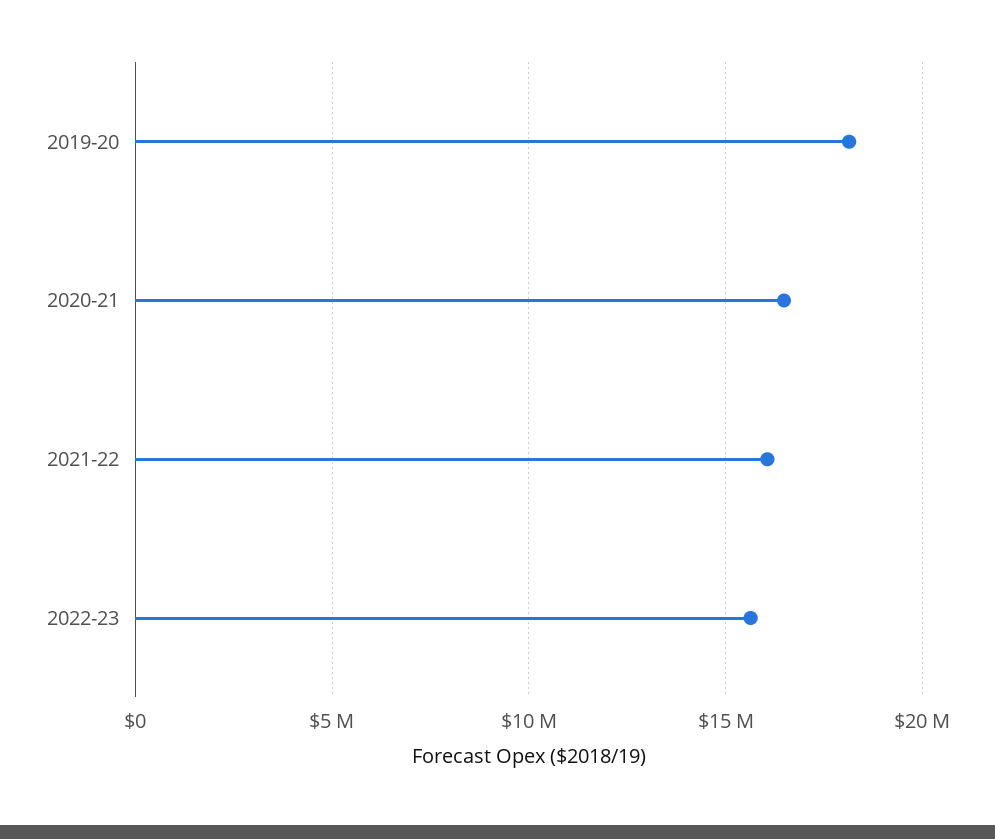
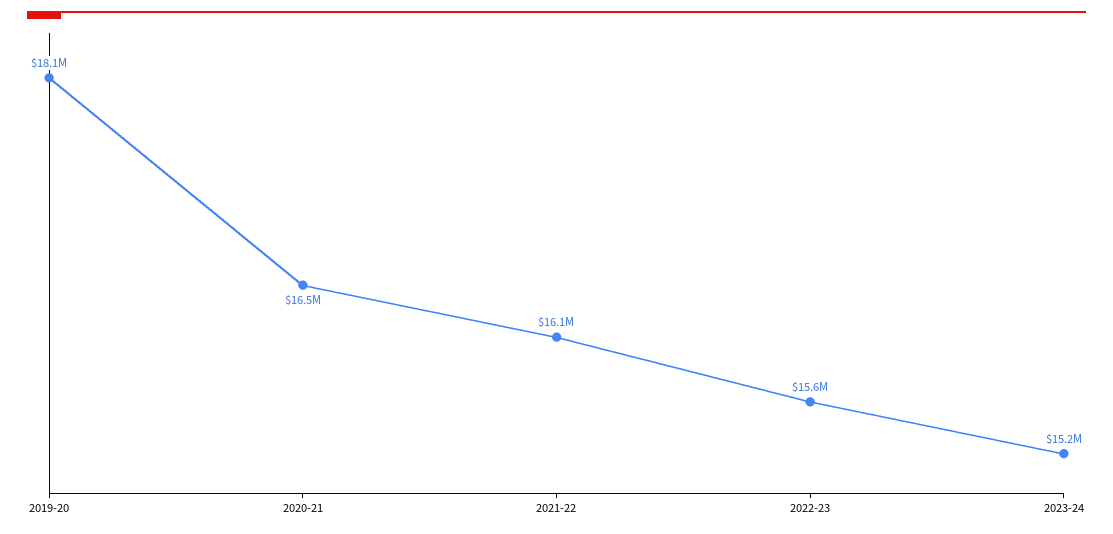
2023-24: none -> 15200000

